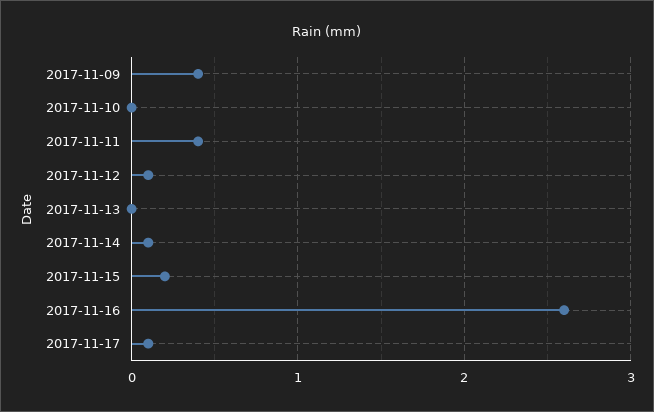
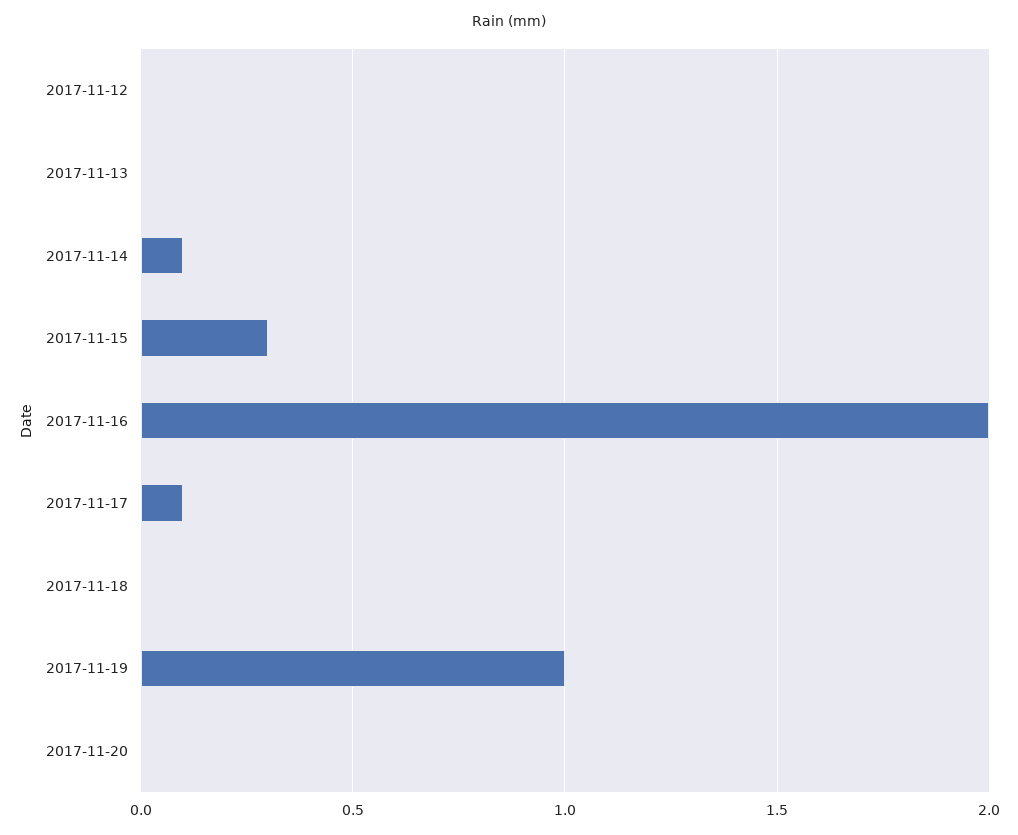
2017-11-09: 0.4 -> none
2017-11-10: 0 -> none
2017-11-11: 0.4 -> none
2017-11-12: 0.1 -> 0
2017-11-15: 0.2 -> 0.3
2017-11-16: 2.6 -> 2
2017-11-18: none -> 0
2017-11-19: none -> 1
2017-11-20: none -> 0

